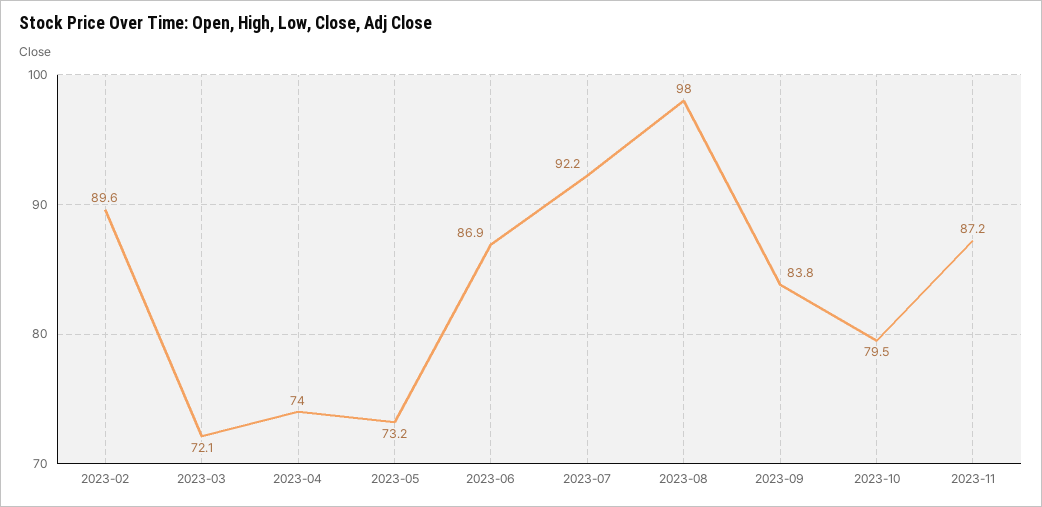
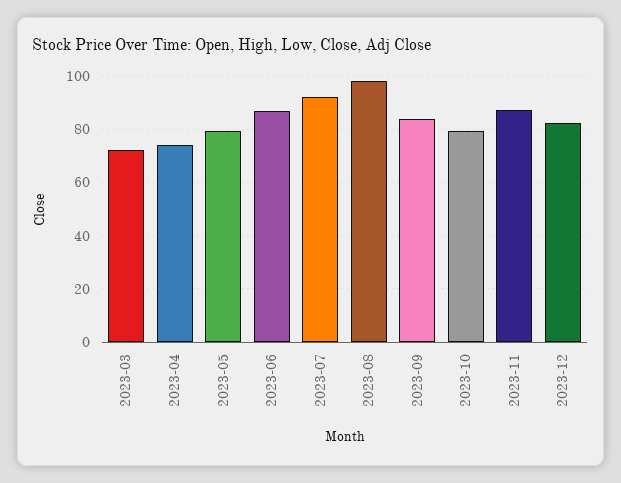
2023-02: 89.6 -> none
2023-05: 73.2 -> 80
2023-12: none -> 82.5

